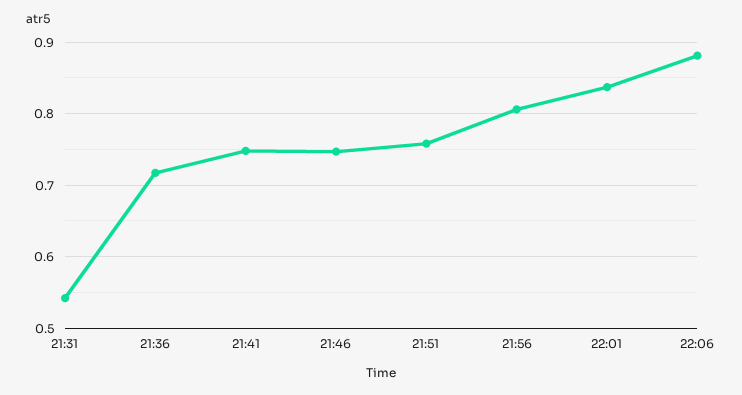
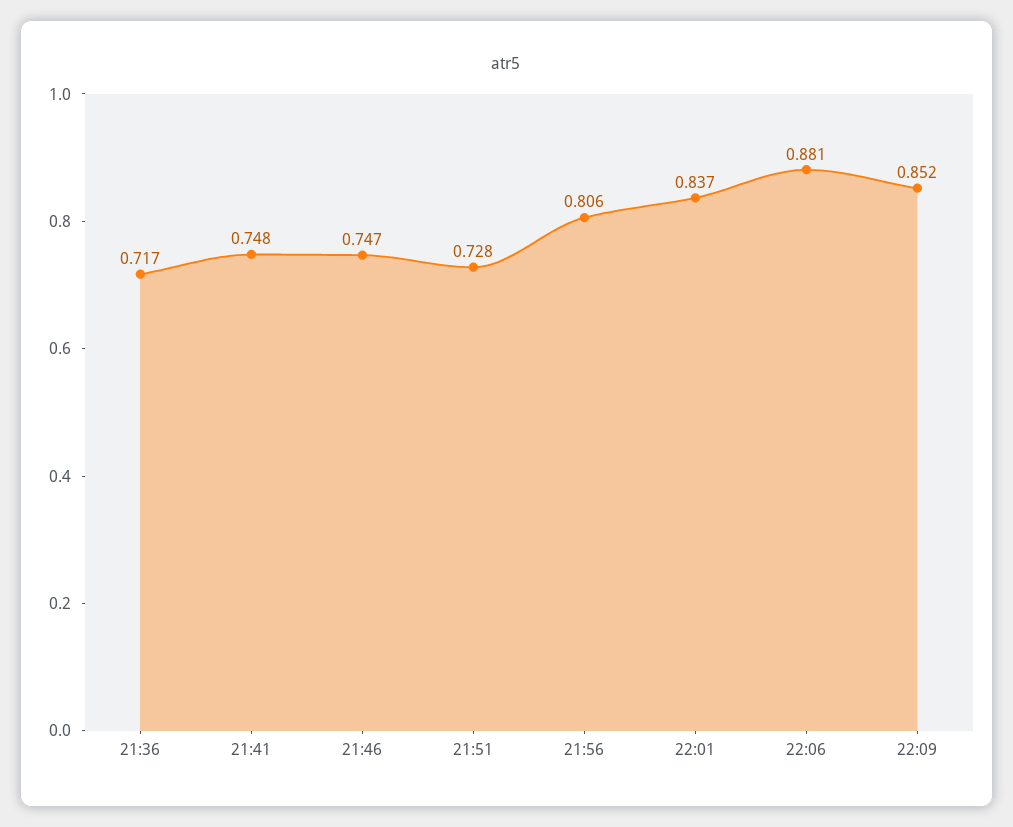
21:31: 0.54 -> none
21:51: 0.76 -> 0.728
22:09: none -> 0.852

